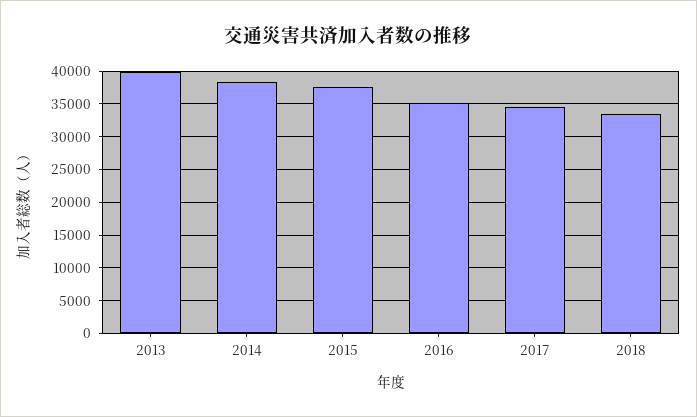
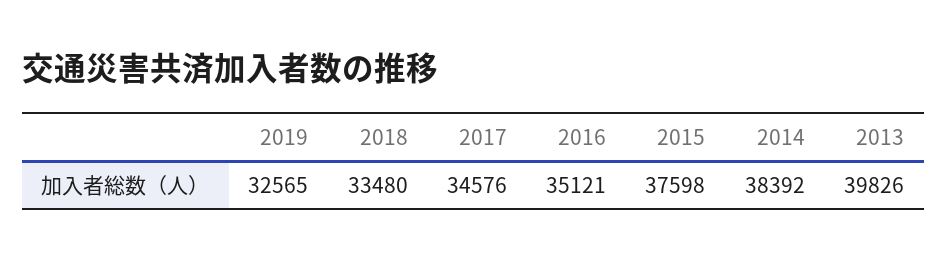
2019: none -> 32565

